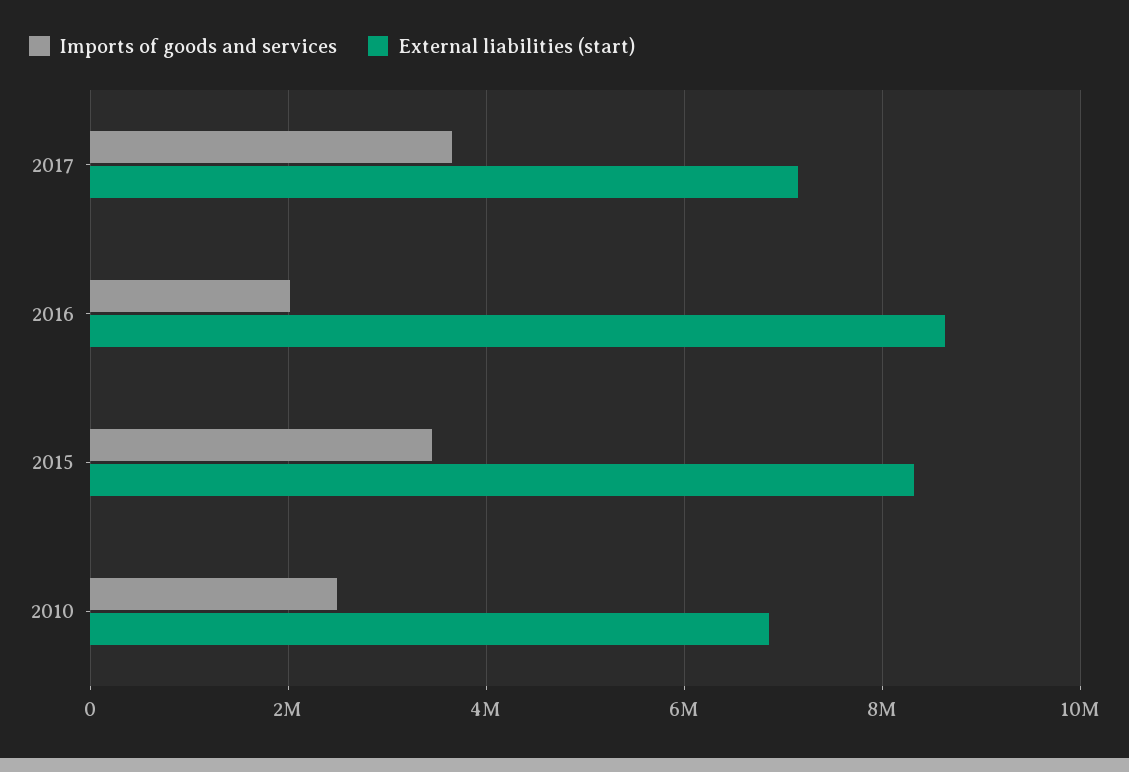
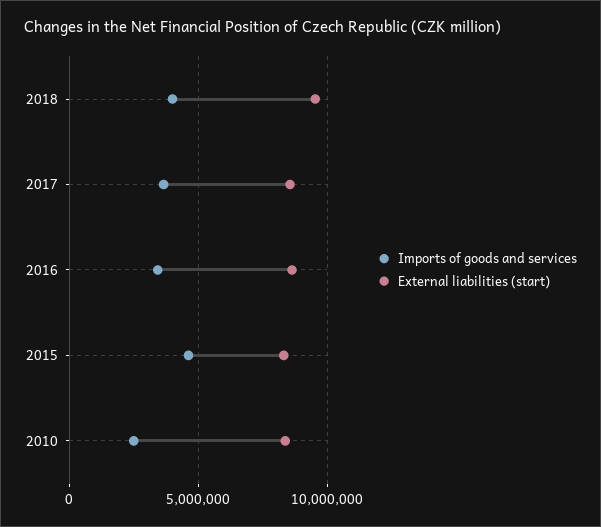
External liabilities (start), 2017: 7200000 -> 8500000
Imports of goods and services, 2016: 2000000 -> 3500000
Imports of goods and services, 2015: 3400000 -> 4500000
External liabilities (start), 2010: 6800000 -> 8500000
Imports of goods and services, 2018: none -> 4000000
External liabilities (start), 2018: none -> 9500000

